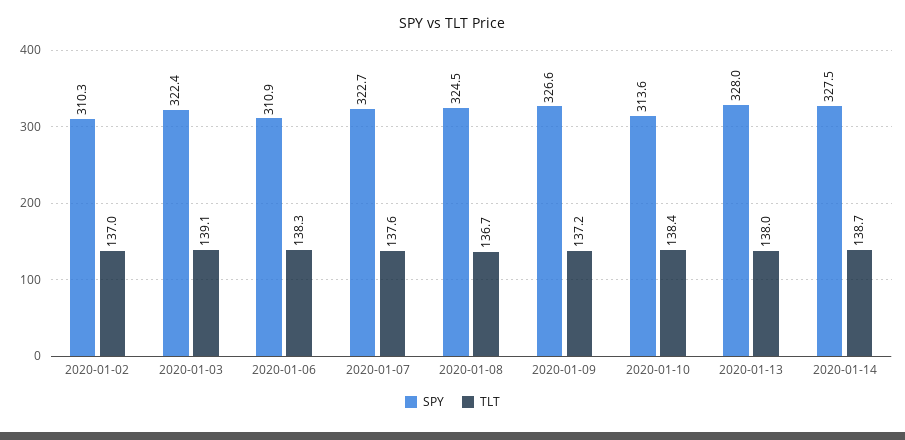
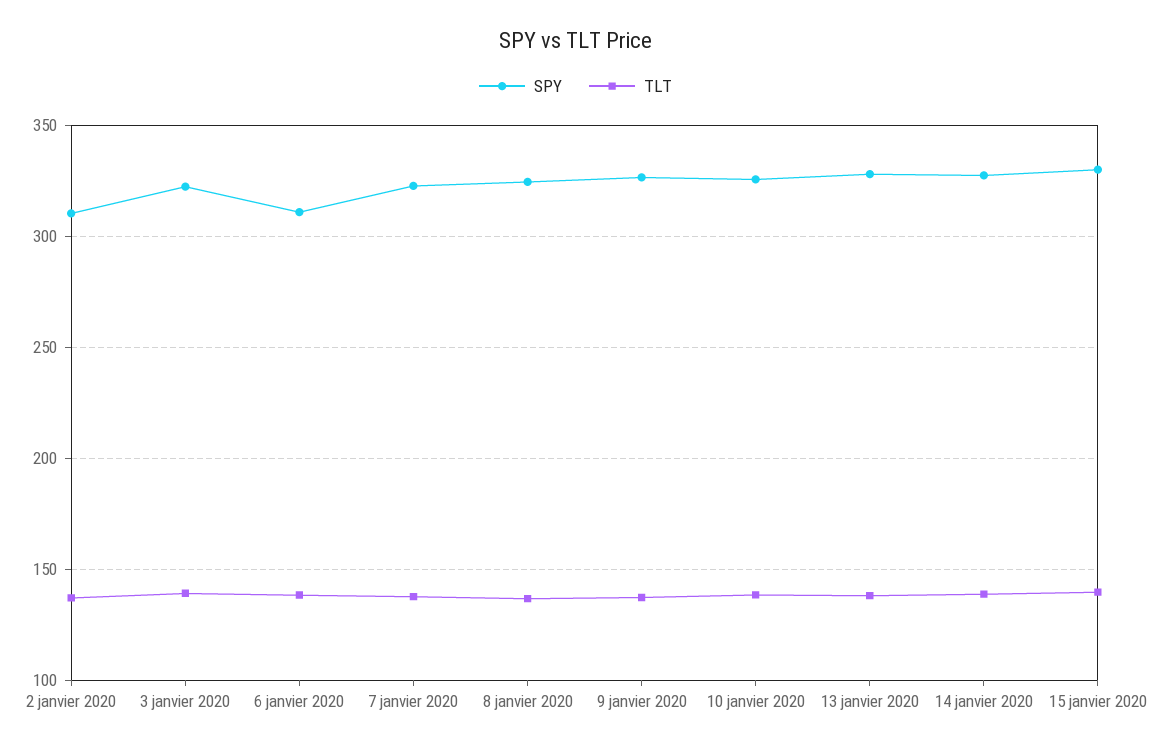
SPY, 2020-01-10: 313.6 -> 325
SPY, 15 janvier 2020: none -> 330
TLT, 15 janvier 2020: none -> 140

